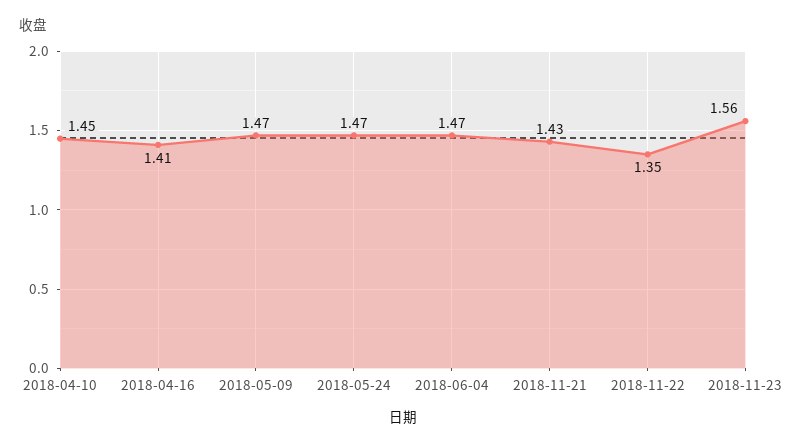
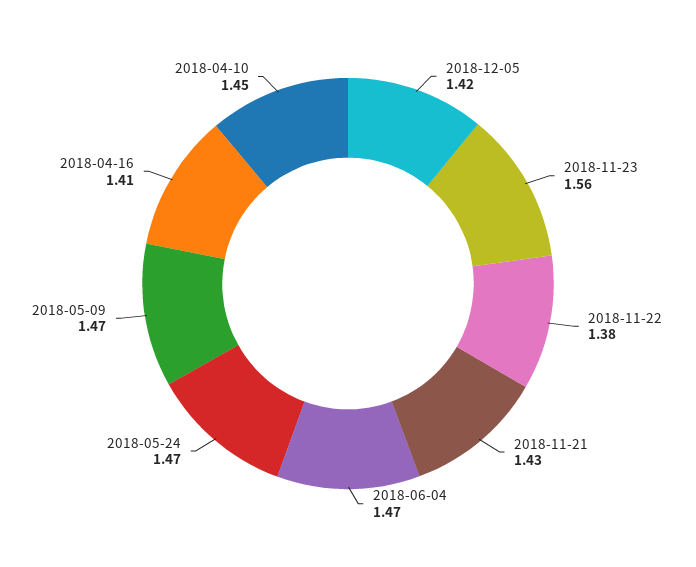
2018-11-22: 1.35 -> 1.38
2018-12-05: none -> 1.42

